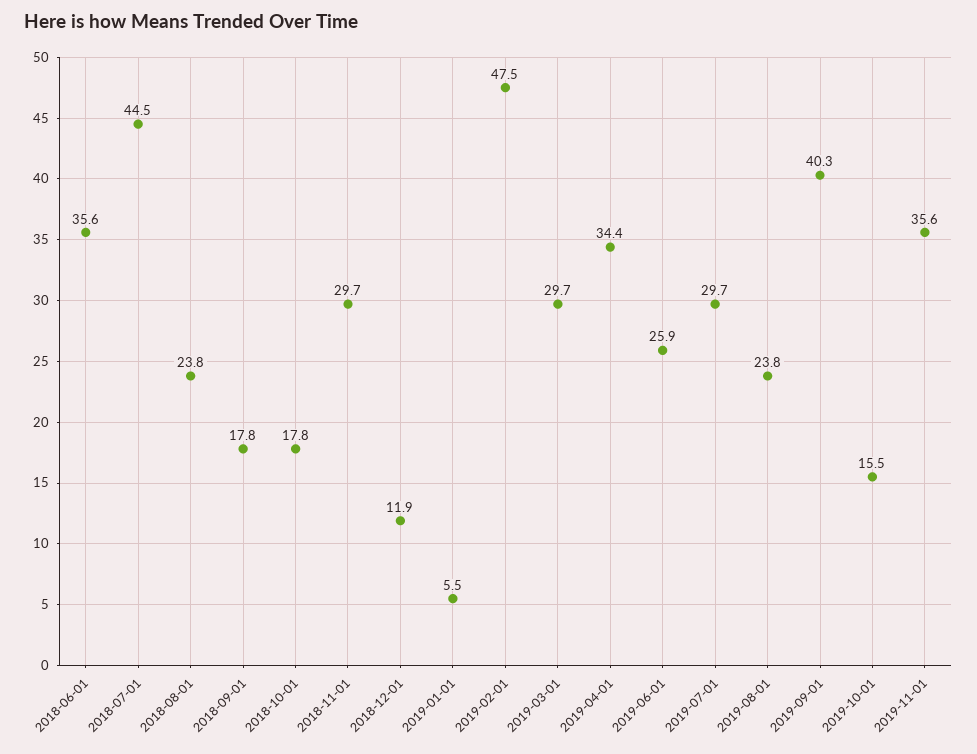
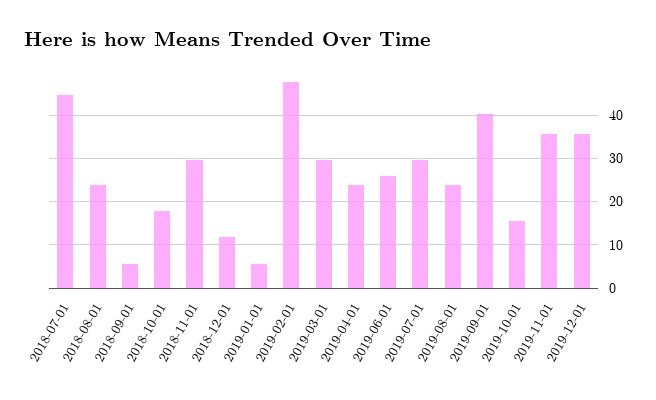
2018-06-01: 35.6 -> none
2018-09-01: 17.8 -> 6
2019-04-01: 34.4 -> 24
2019-12-01: none -> 36

